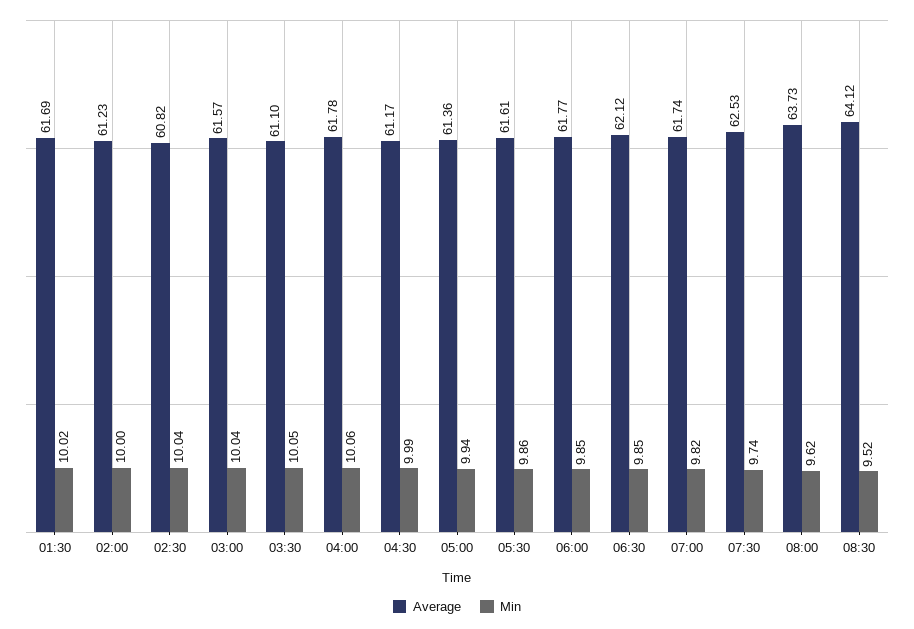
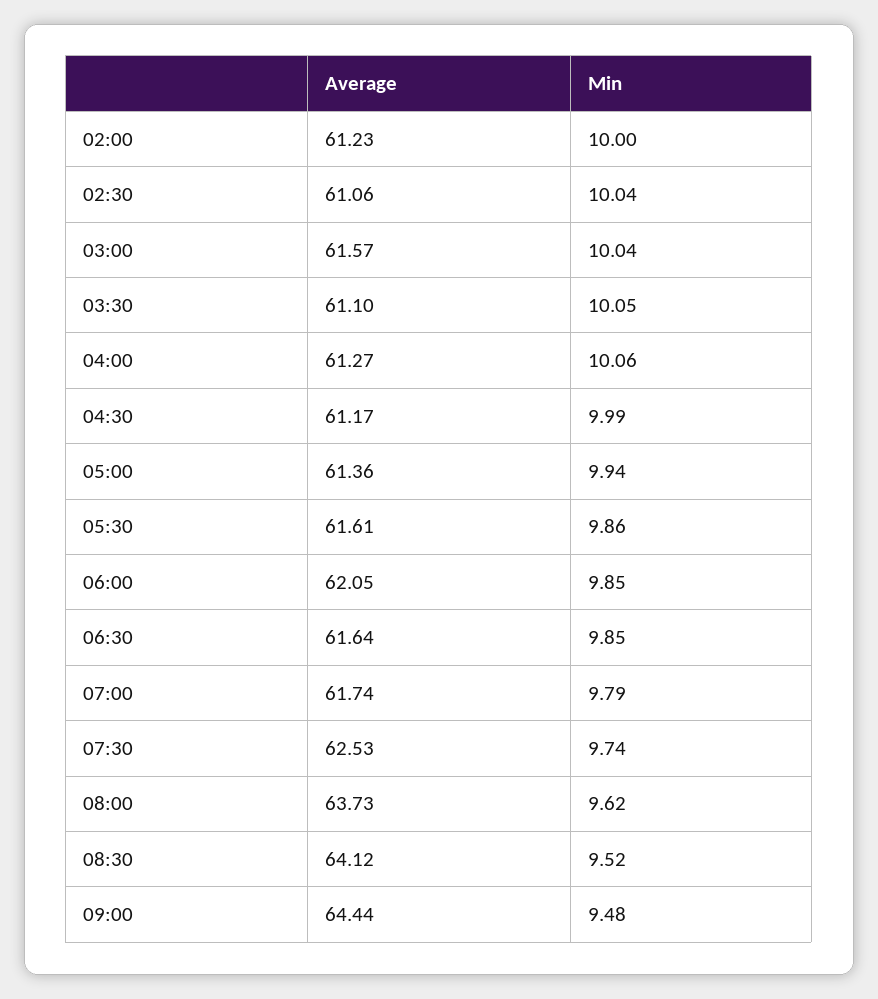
Average, 01:30: 61.69 -> none
Min, 01:30: 10.02 -> none
Average, 02:30: 60.82 -> 61.06
Average, 04:00: 61.78 -> 61.27
Average, 06:00: 61.77 -> 62.05
Average, 06:30: 62.12 -> 61.64
Min, 07:00: 9.82 -> 9.79
Average, 09:00: none -> 64.44
Min, 09:00: none -> 9.48

